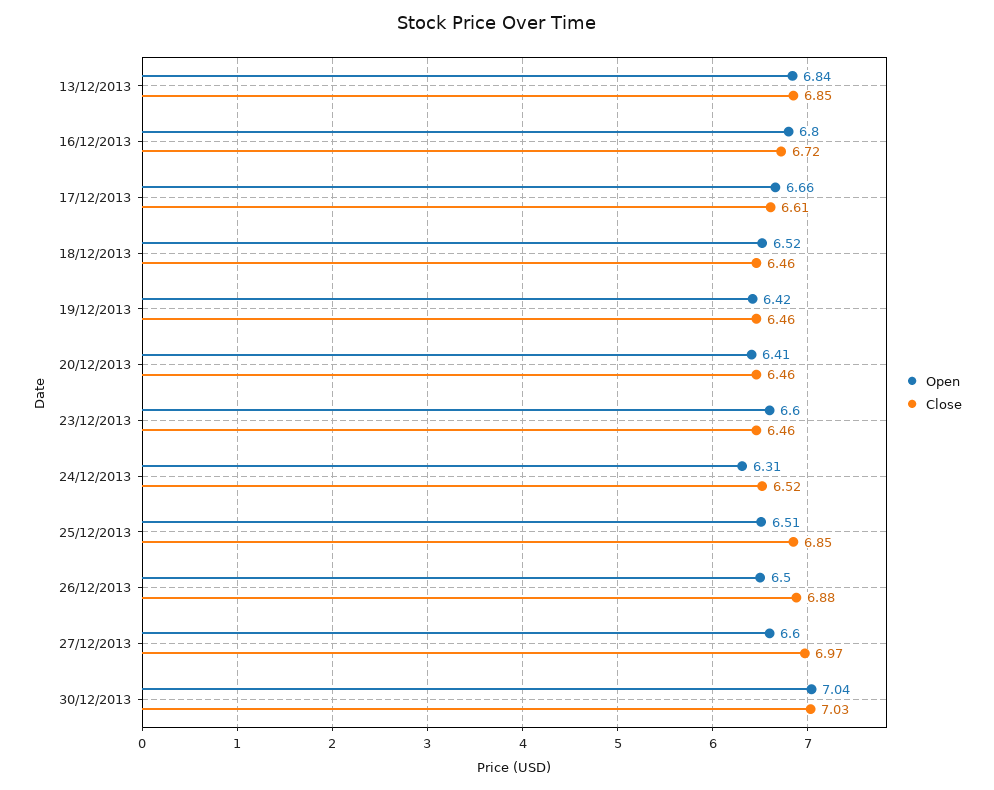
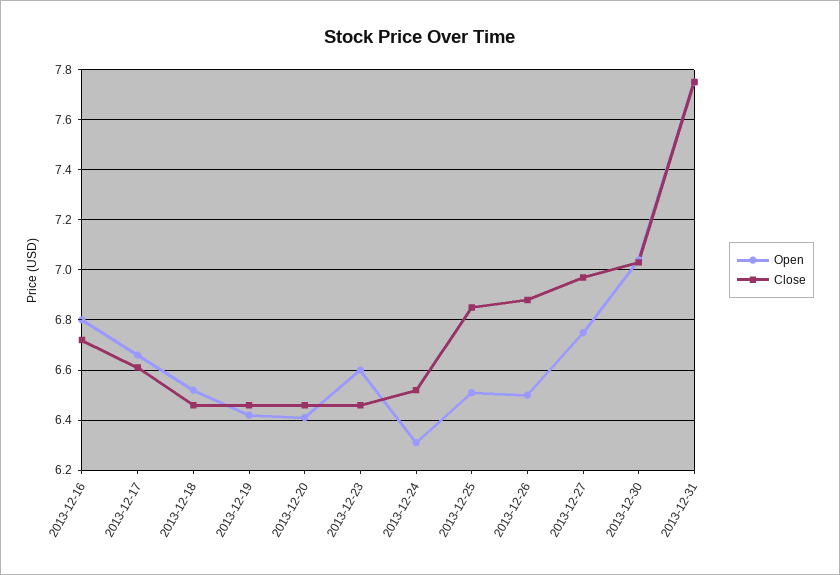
Open, 13/12/2013: 6.84 -> none
Close, 13/12/2013: 6.85 -> none
Open, 27/12/2013: 6.6 -> 6.75
Open, 2013-12-31: none -> 7.75
Close, 2013-12-31: none -> 7.75

